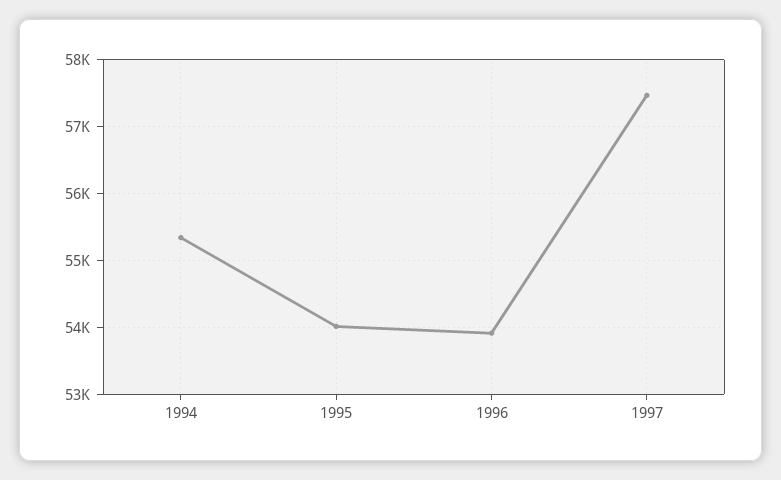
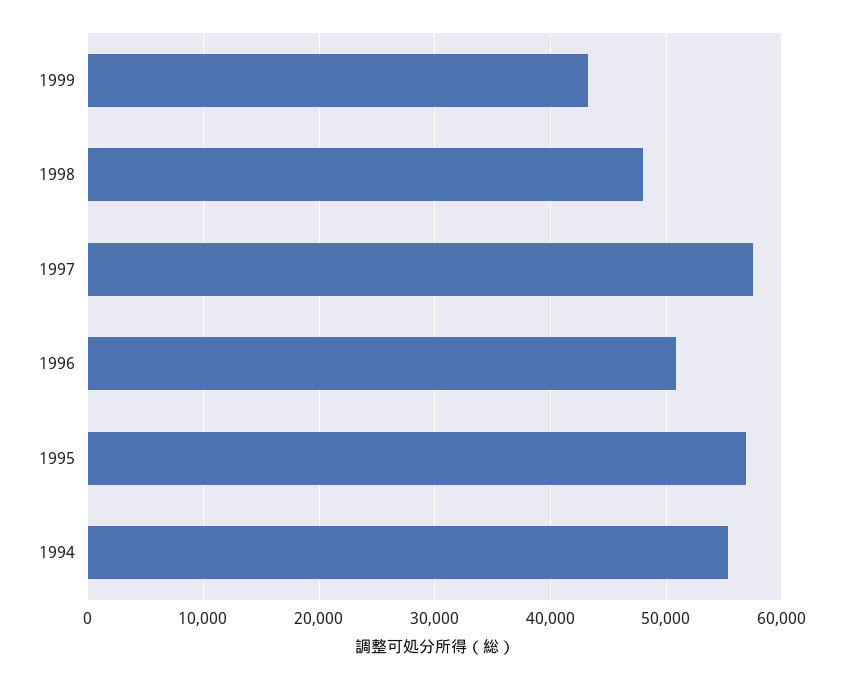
1995: 54000 -> 57000
1996: 53900 -> 51000
1999: none -> 43000
1998: none -> 48000

